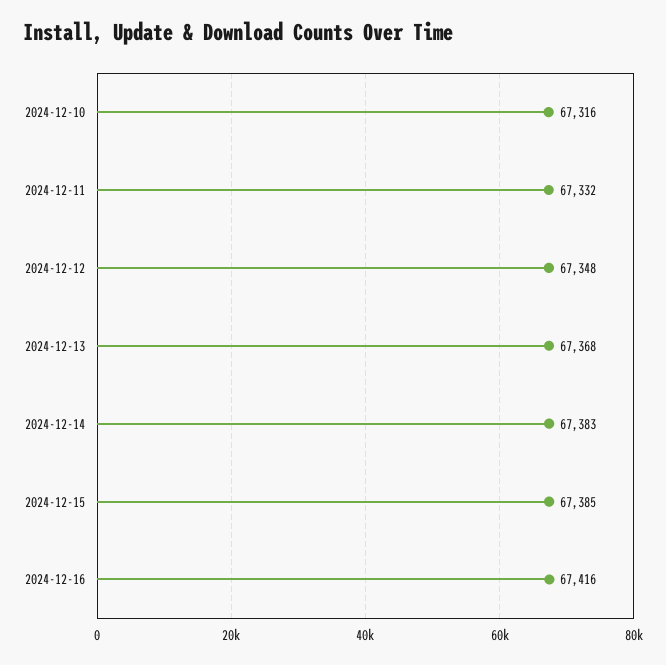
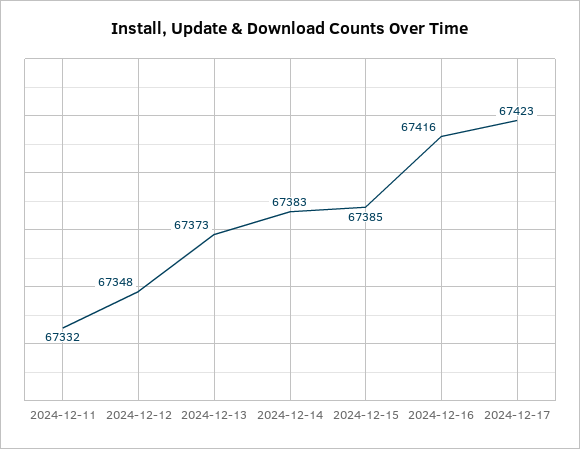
2024-12-10: 67316 -> none
2024-12-13: 67368 -> 67373
2024-12-17: none -> 67423

